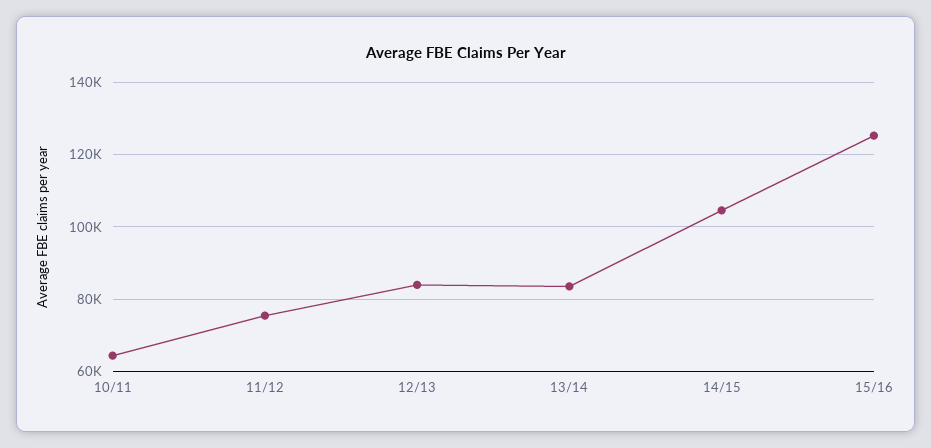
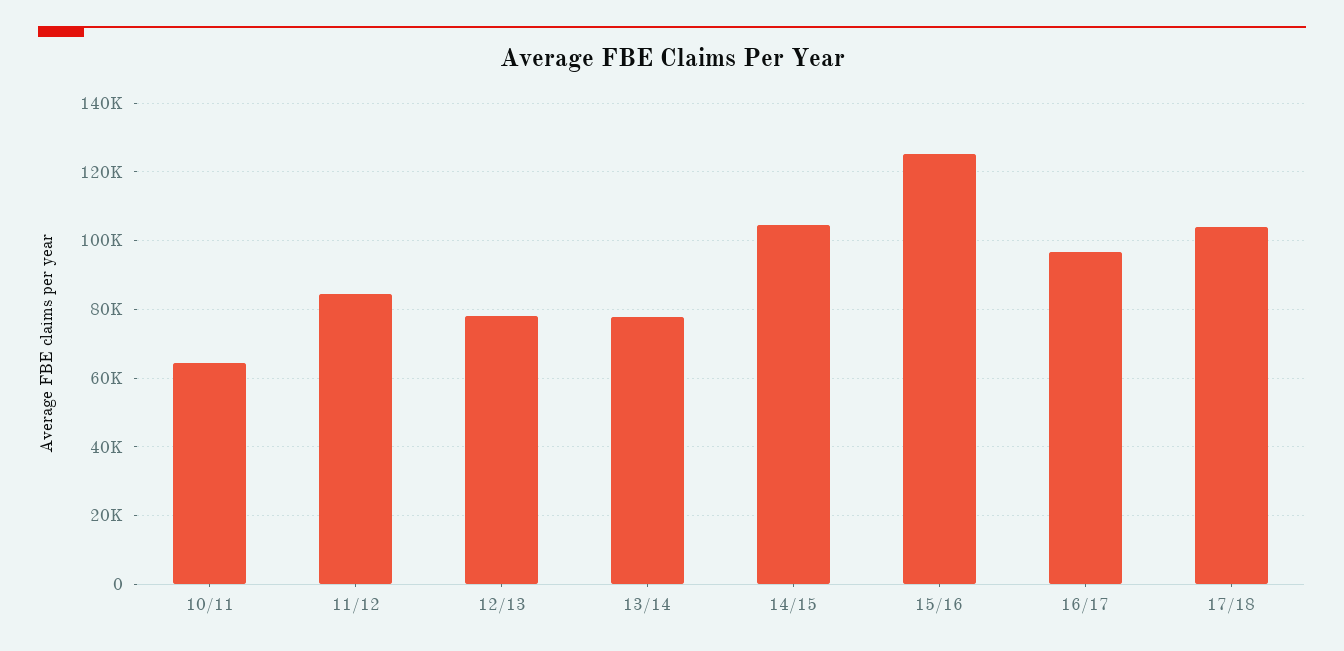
11/12: 76000 -> 84000
12/13: 84000 -> 78000
13/14: 84000 -> 78000
16/17: none -> 96000
17/18: none -> 104000

